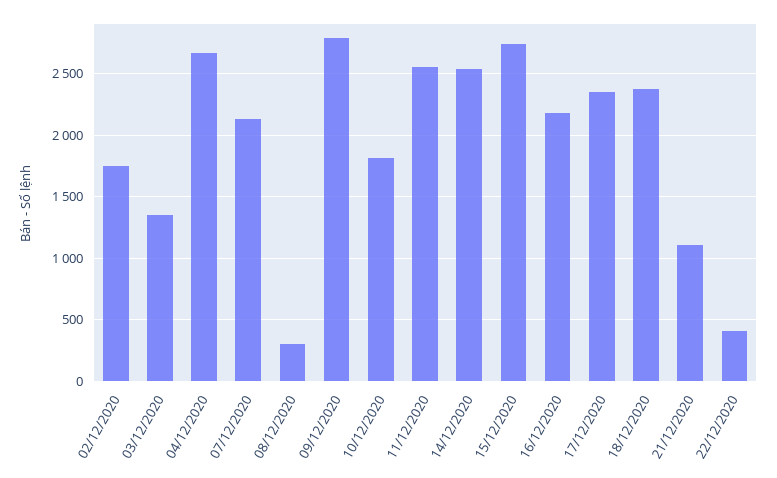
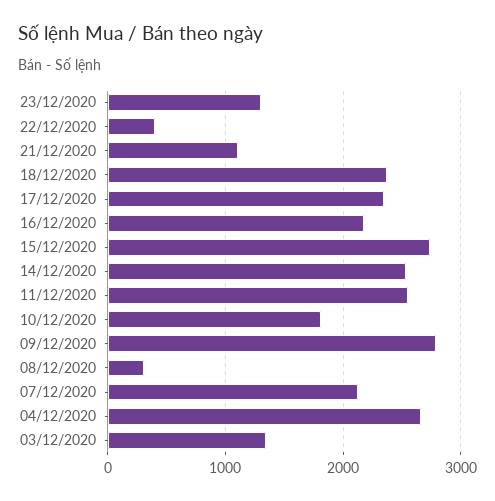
02/12/2020: 1750 -> none
23/12/2020: none -> 1300

